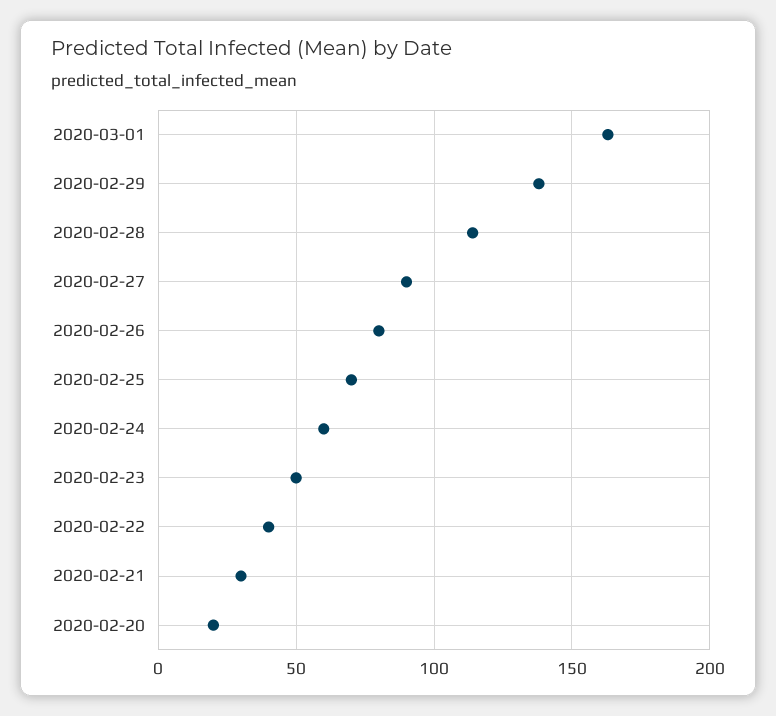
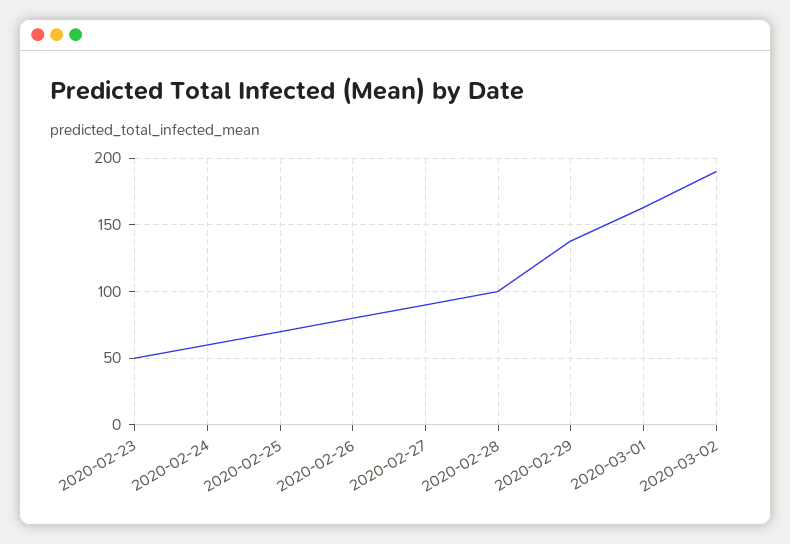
2020-02-28: 115 -> 100
2020-02-22: 40 -> none
2020-02-21: 30 -> none
2020-02-20: 20 -> none
2020-03-02: none -> 190

